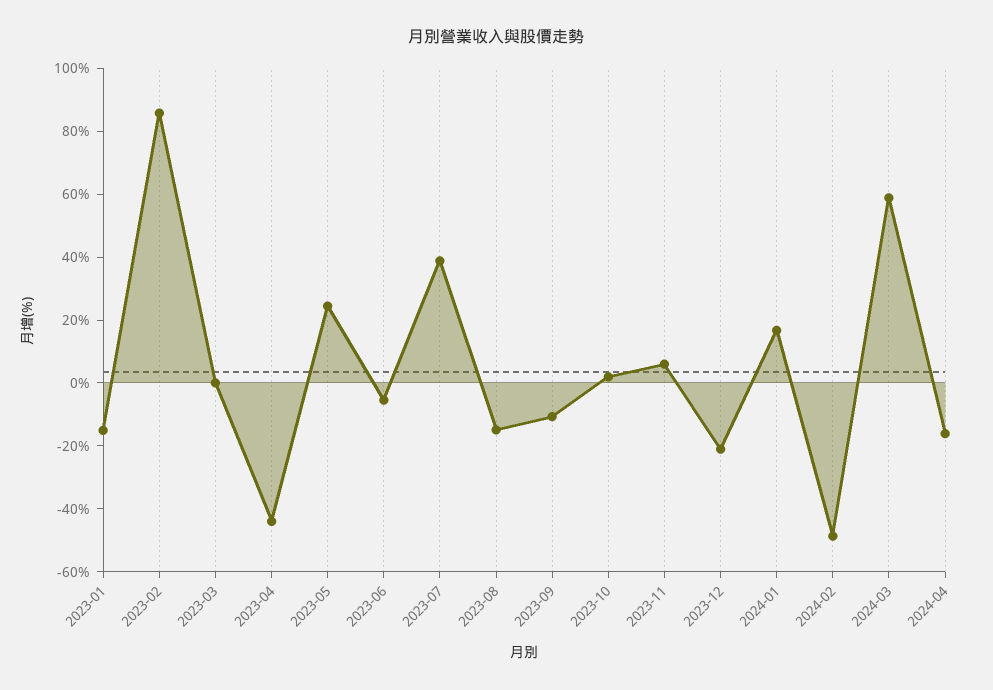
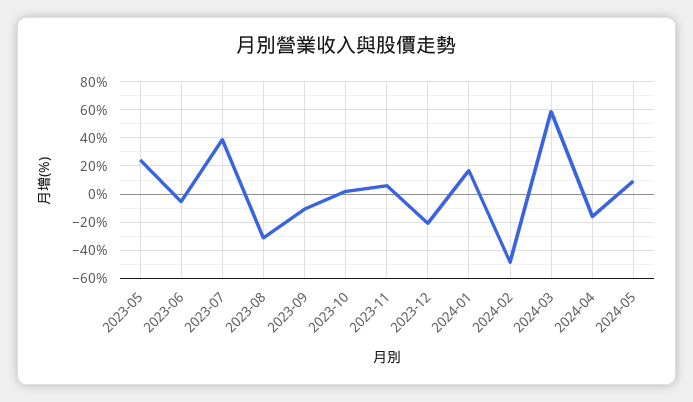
2023-01: -15 -> none
2023-02: 85 -> none
2023-03: 0 -> none
2023-04: -45 -> none
2023-08: -15 -> -30
2024-05: none -> 10

